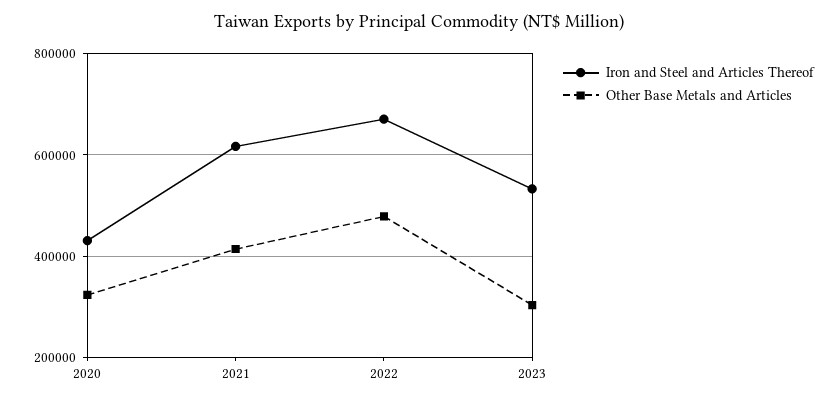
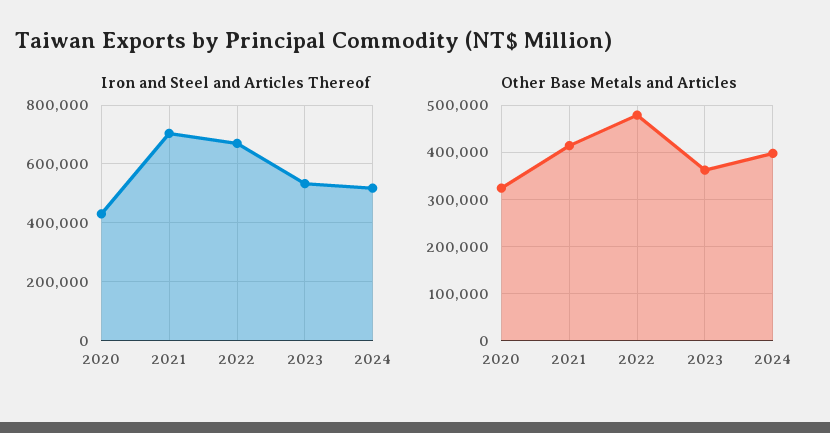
Iron and Steel and Articles Thereof, 2021: 620000 -> 700000
Other Base Metals and Articles, 2023: 300000 -> 360000
Iron and Steel and Articles Thereof, 2024: none -> 525000
Other Base Metals and Articles, 2024: none -> 400000

